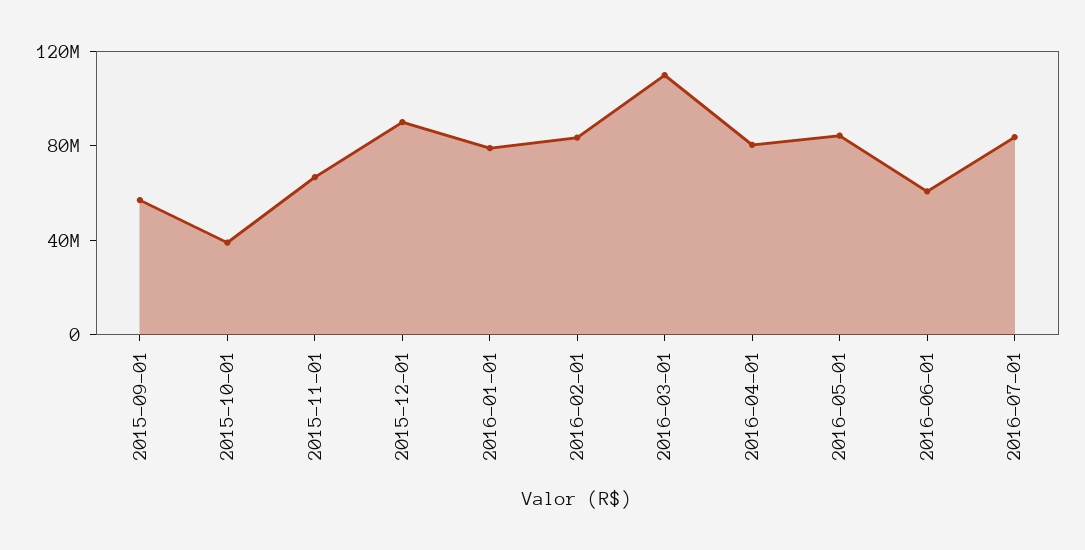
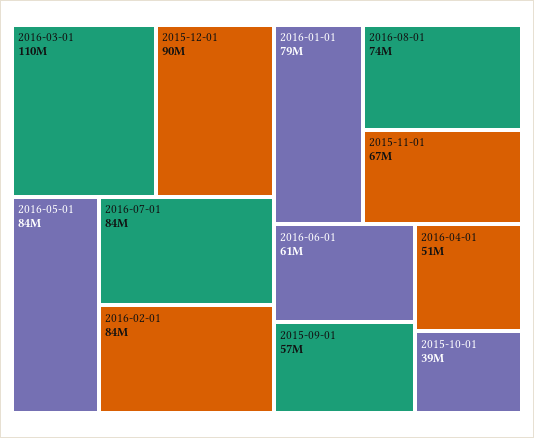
2016-04-01: 80000000 -> 51000000
2016-08-01: none -> 74000000

